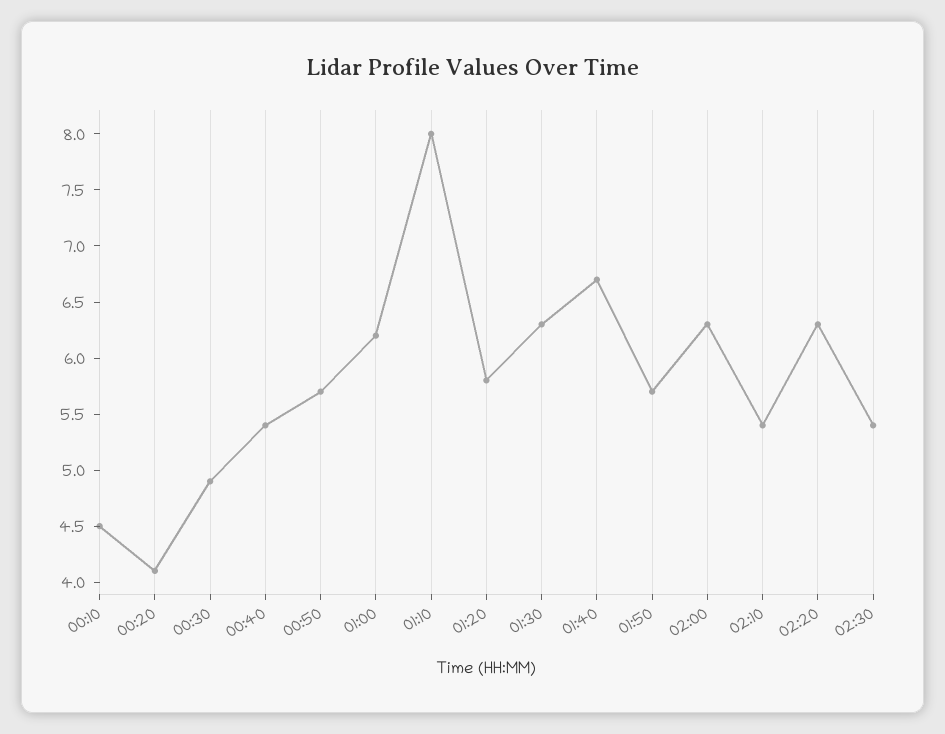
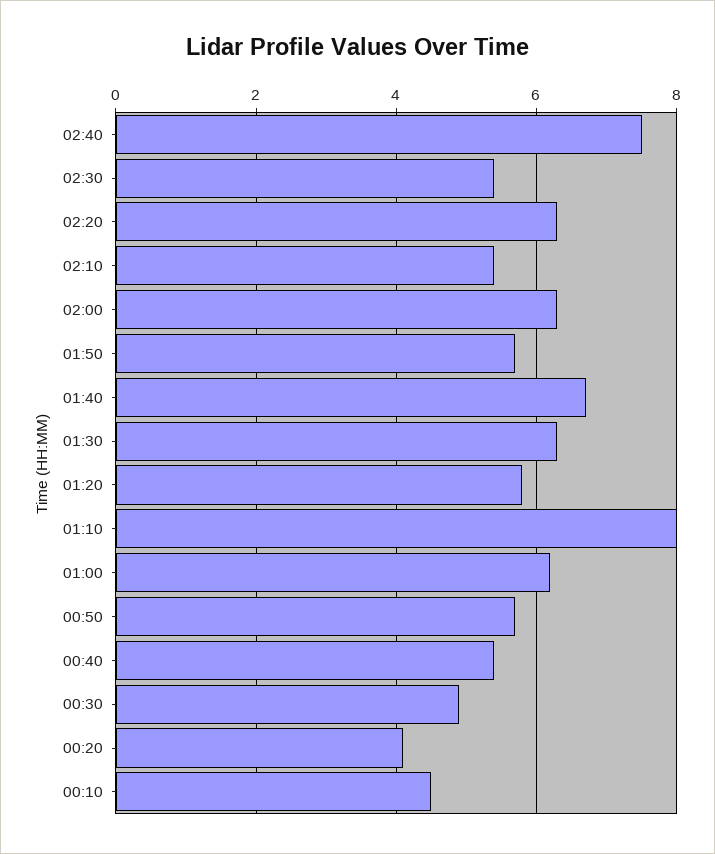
02:40: none -> 7.5

